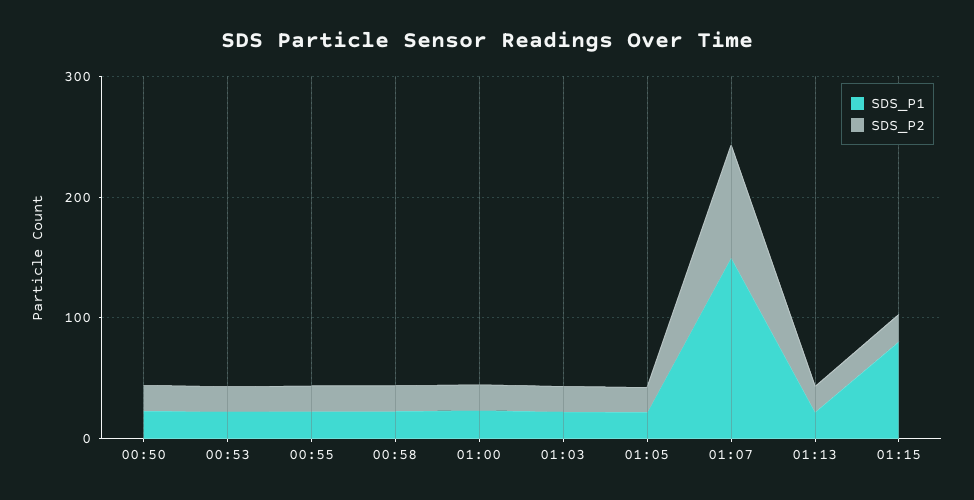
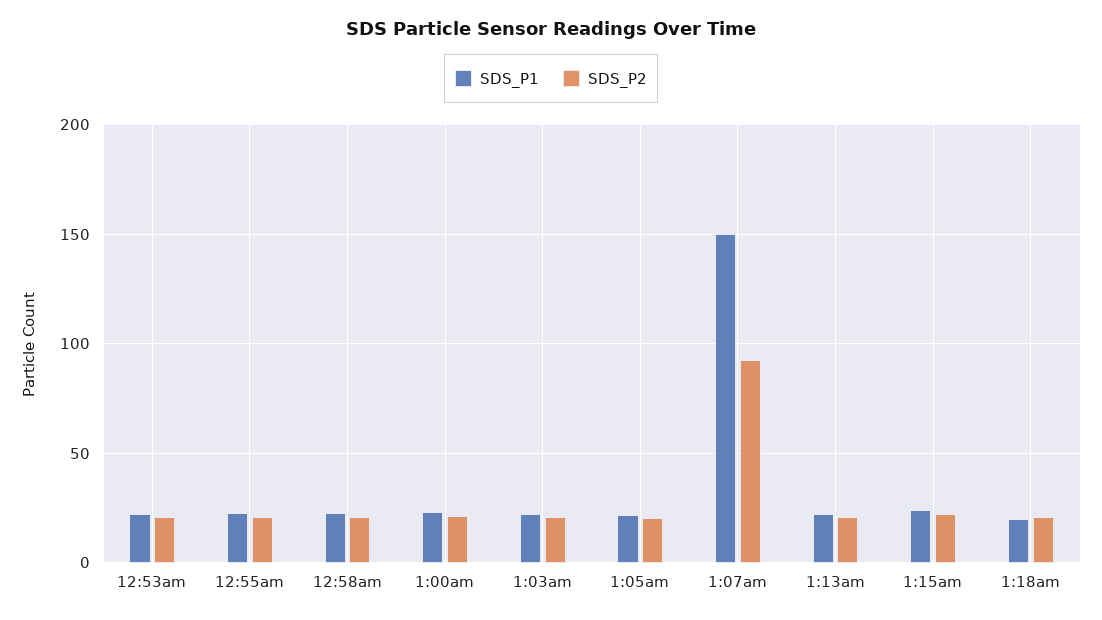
SDS_P1, 00:50: 20 -> none
SDS_P2, 00:50: 20 -> none
SDS_P1, 01:15: 80 -> 25
SDS_P1, 1:18am: none -> 20
SDS_P2, 1:18am: none -> 20

